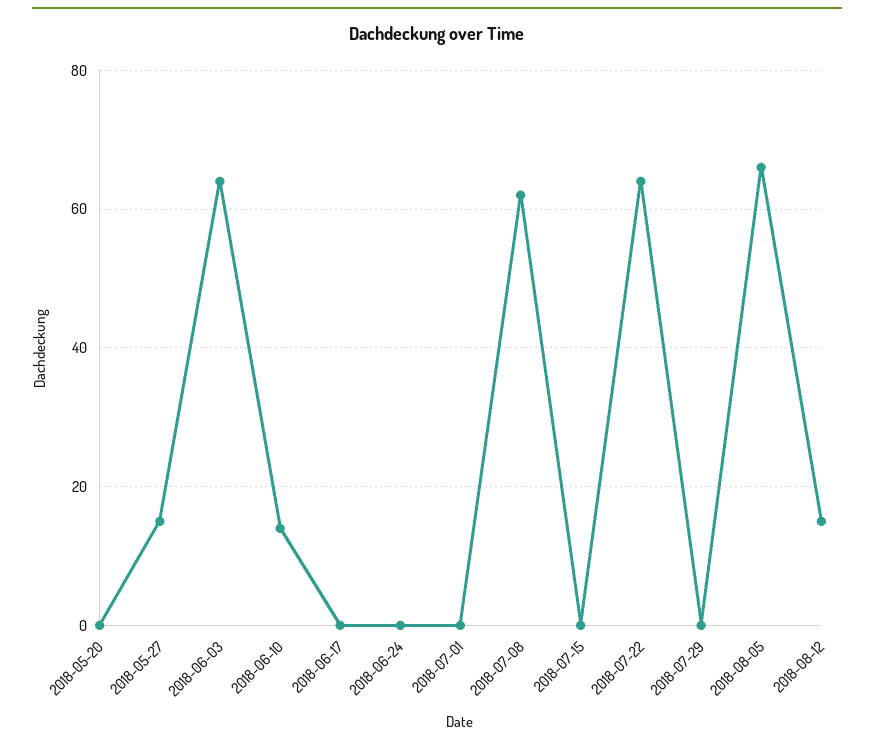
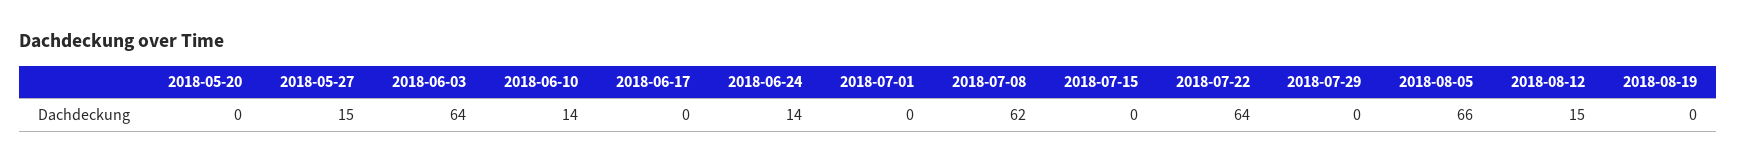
2018-06-24: 0 -> 14
2018-08-19: none -> 0

